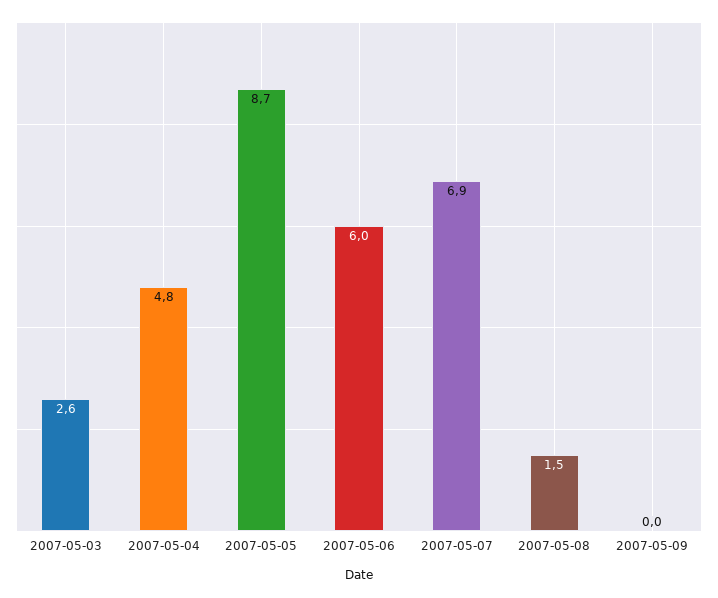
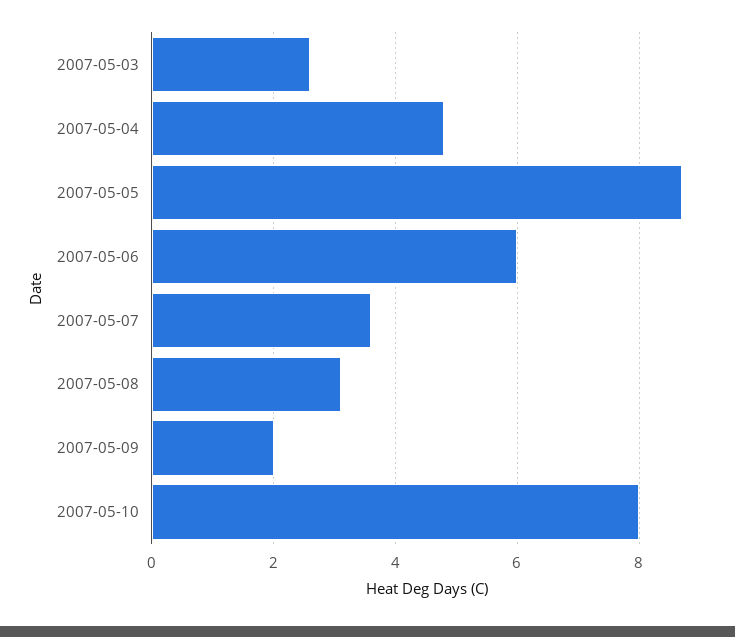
2007-05-07: 6.9 -> 3.5
2007-05-08: 1.5 -> 3
2007-05-09: 0 -> 2
2007-05-10: none -> 8

